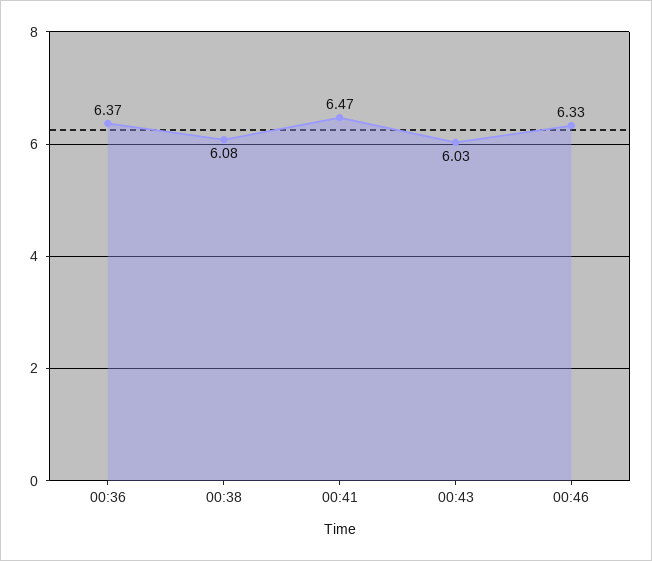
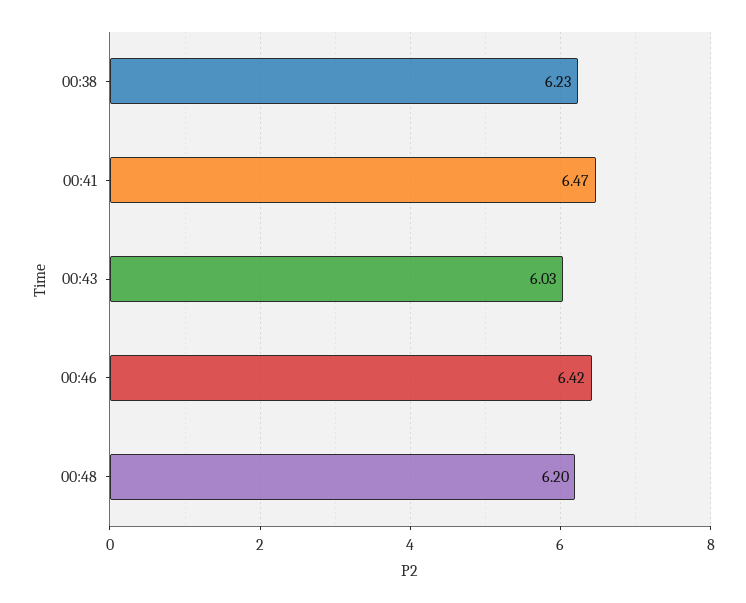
00:36: 6.37 -> none
00:38: 6.08 -> 6.23
00:46: 6.33 -> 6.42
00:48: none -> 6.2

